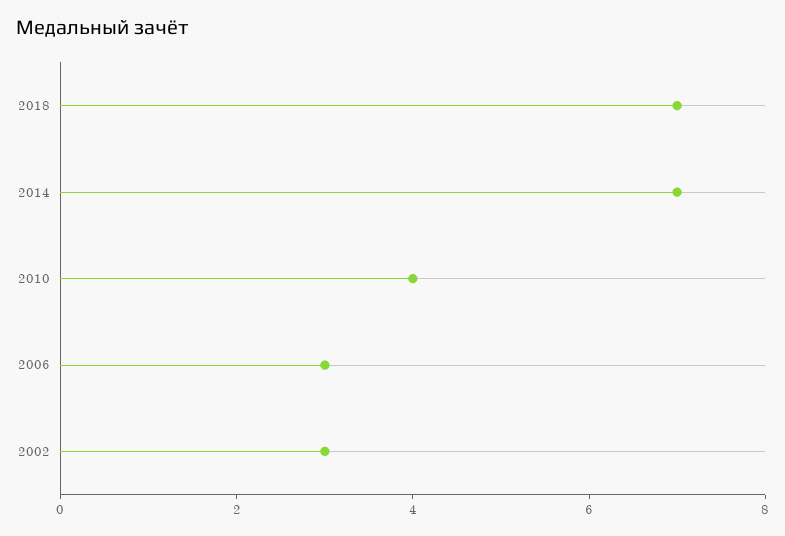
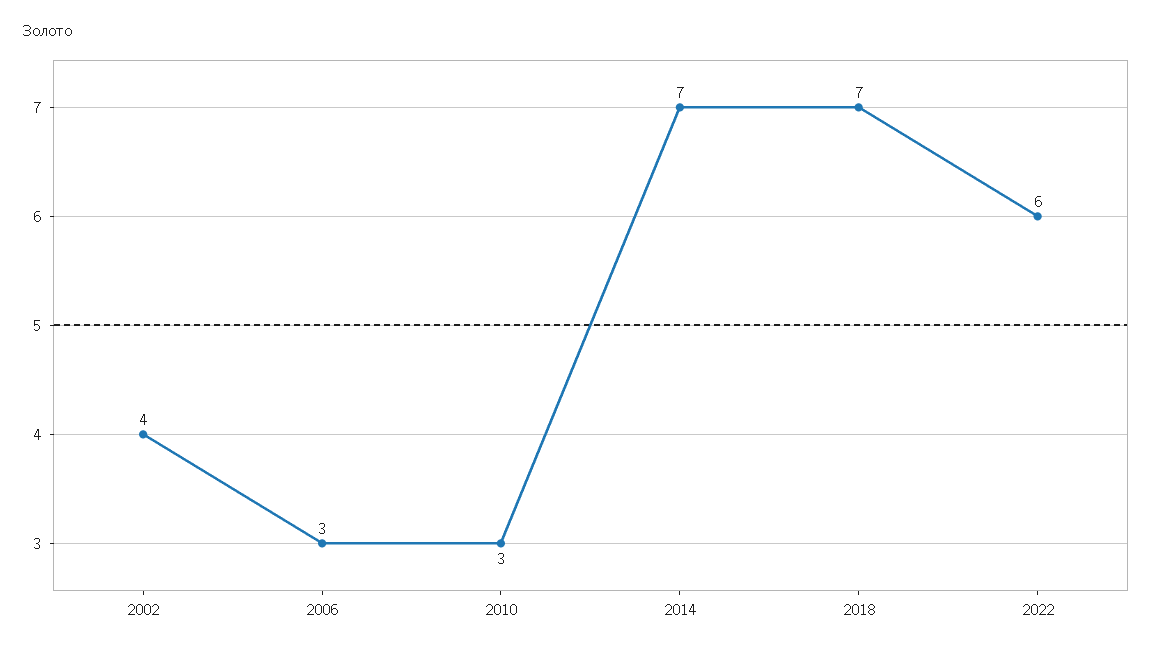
2010: 4 -> 3
2002: 3 -> 4
2022: none -> 6

